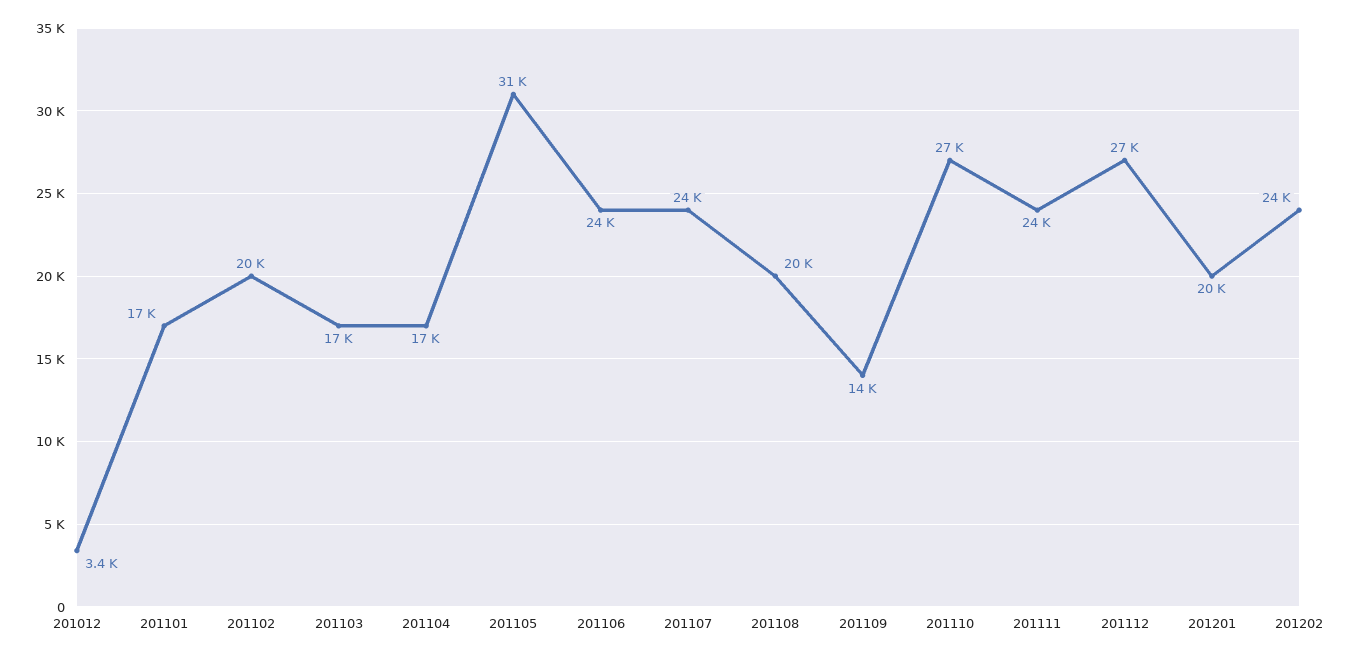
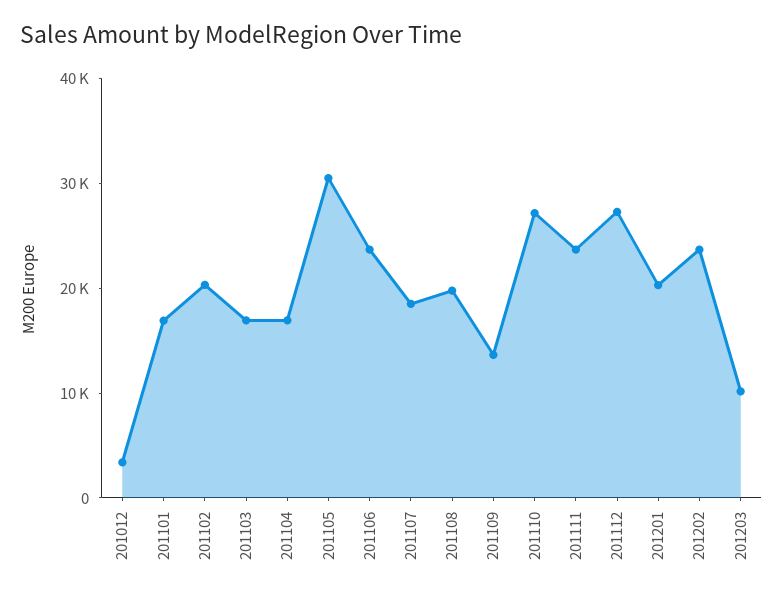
201107: 24000 -> 18000
201203: none -> 10000

